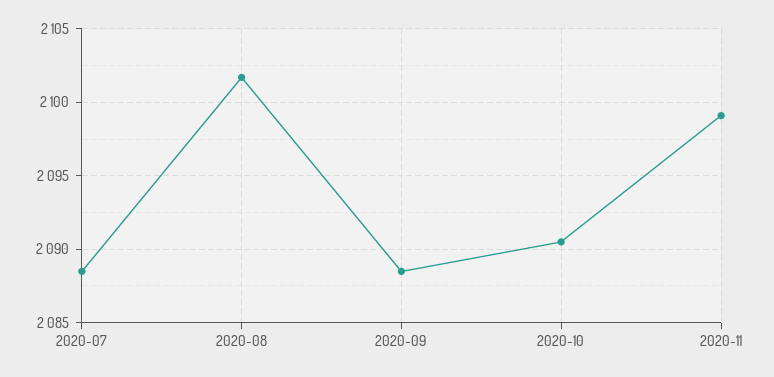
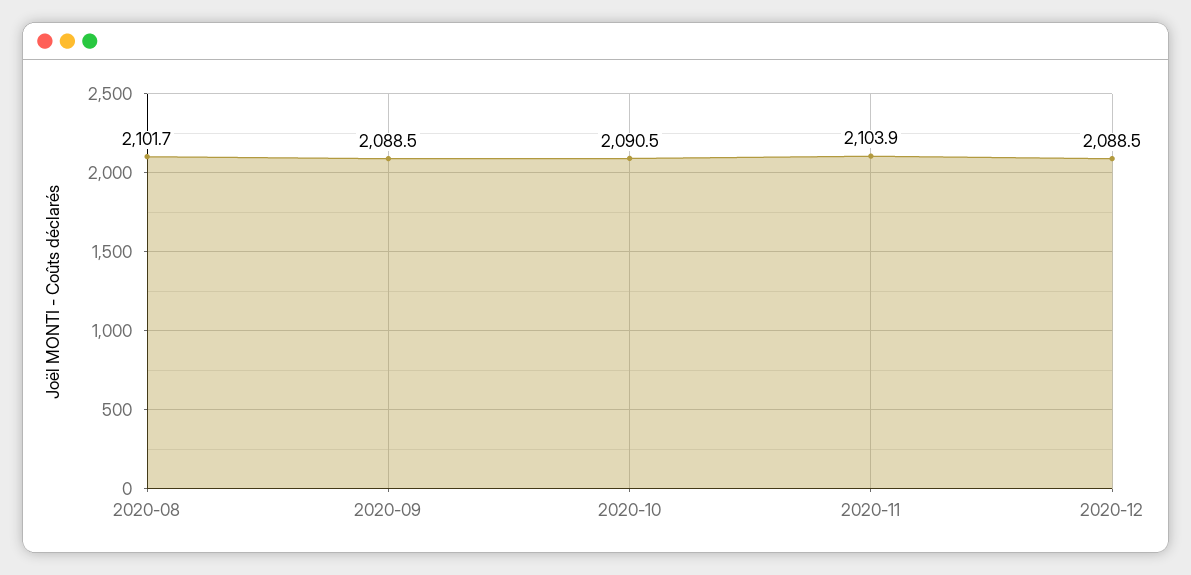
2020-07: 2088.5 -> none
2020-11: 2099 -> 2103.9
2020-12: none -> 2088.5

